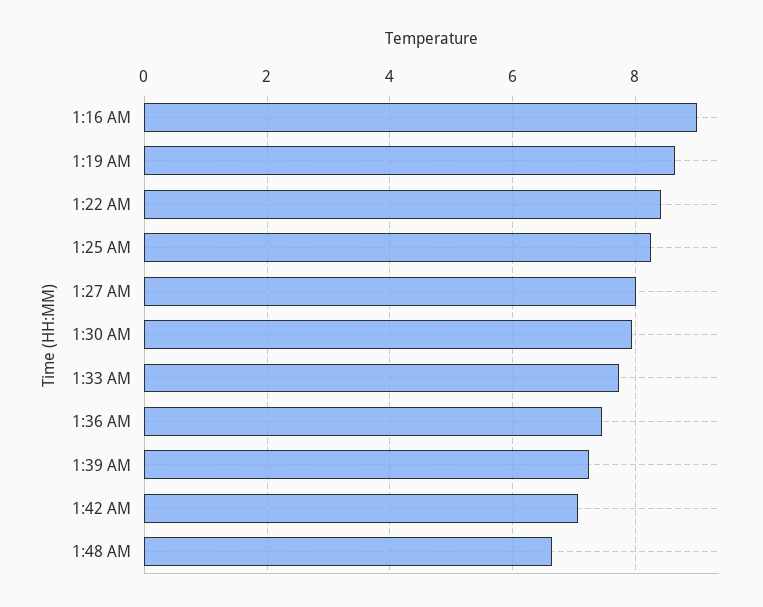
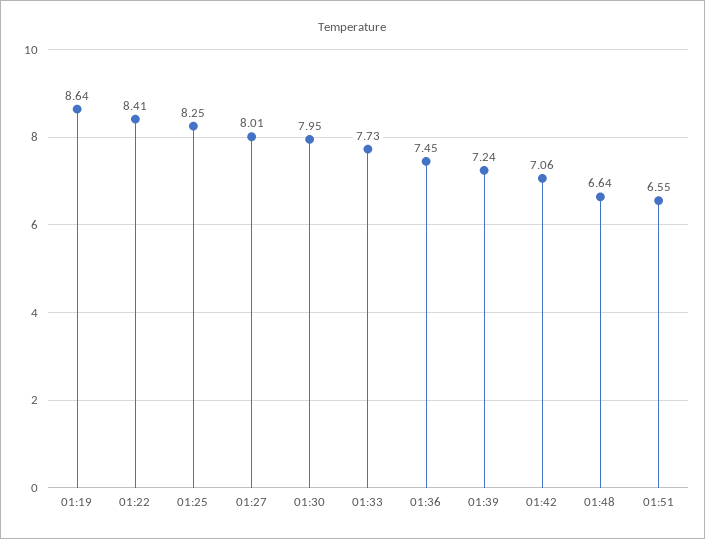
1:16 AM: 9 -> none
01:51: none -> 6.55

